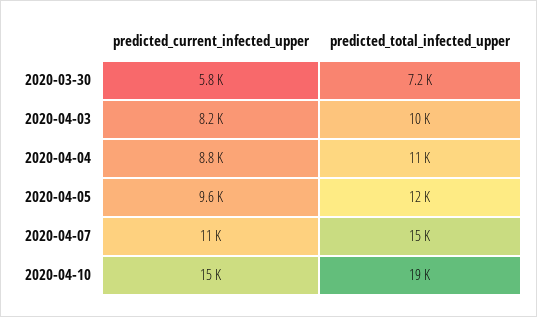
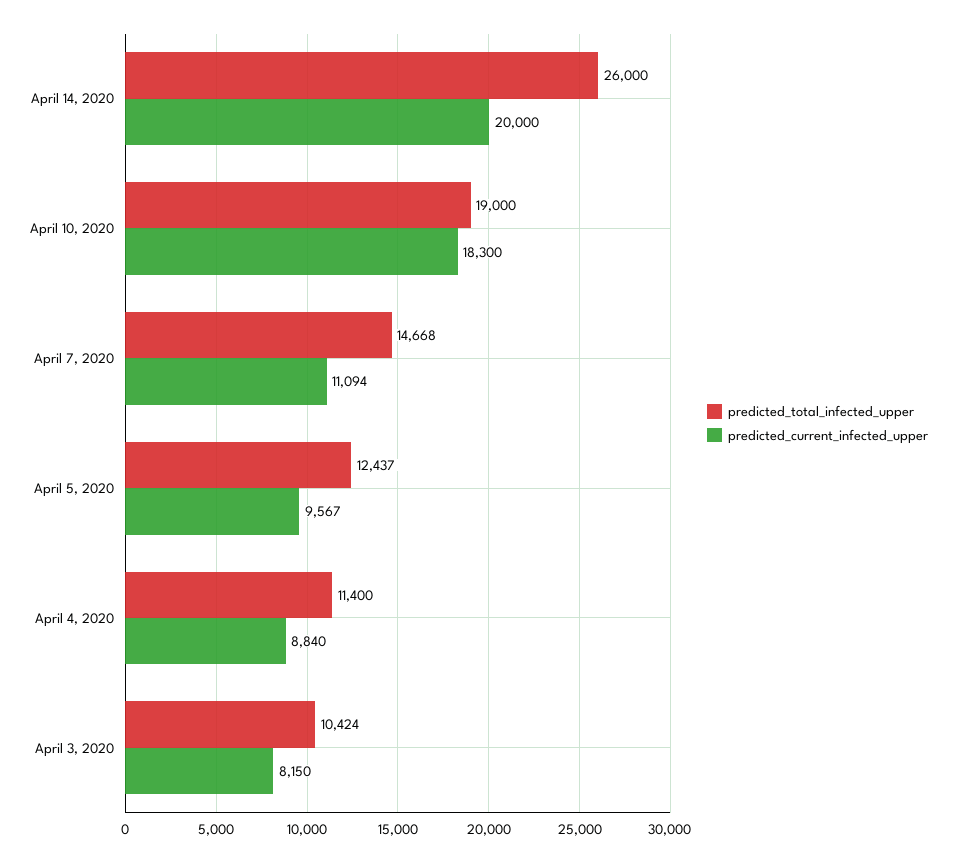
predicted_current_infected_upper, 2020-03-30: 5800 -> none
predicted_total_infected_upper, 2020-03-30: 7200 -> none
predicted_current_infected_upper, 2020-04-10: 15000 -> 18300
predicted_total_infected_upper, April 14, 2020: none -> 26000
predicted_current_infected_upper, April 14, 2020: none -> 20000

